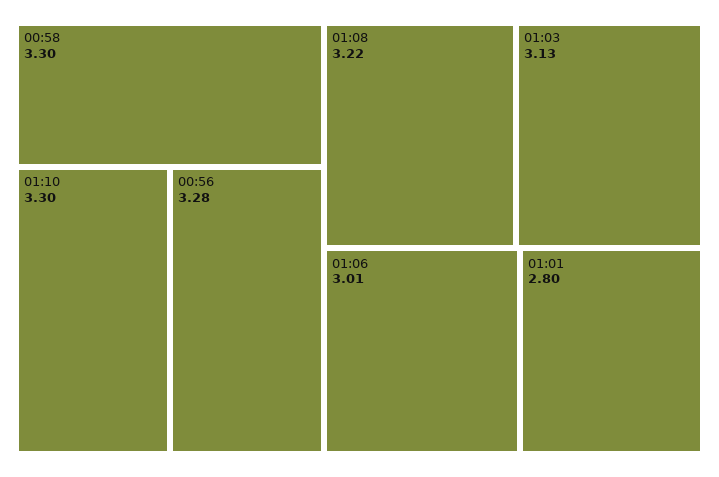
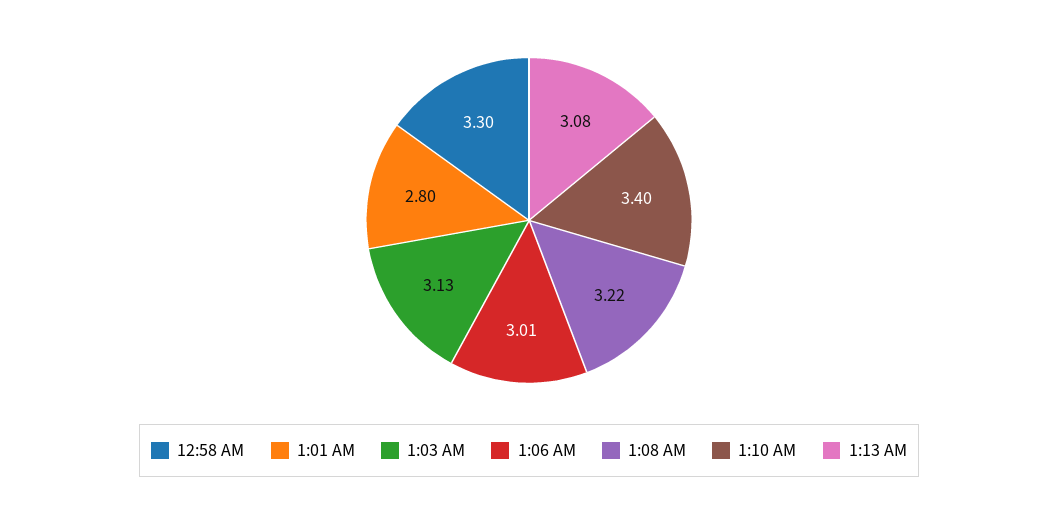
01:10: 3.3 -> 3.4
00:56: 3.28 -> none
1:13 AM: none -> 3.08

